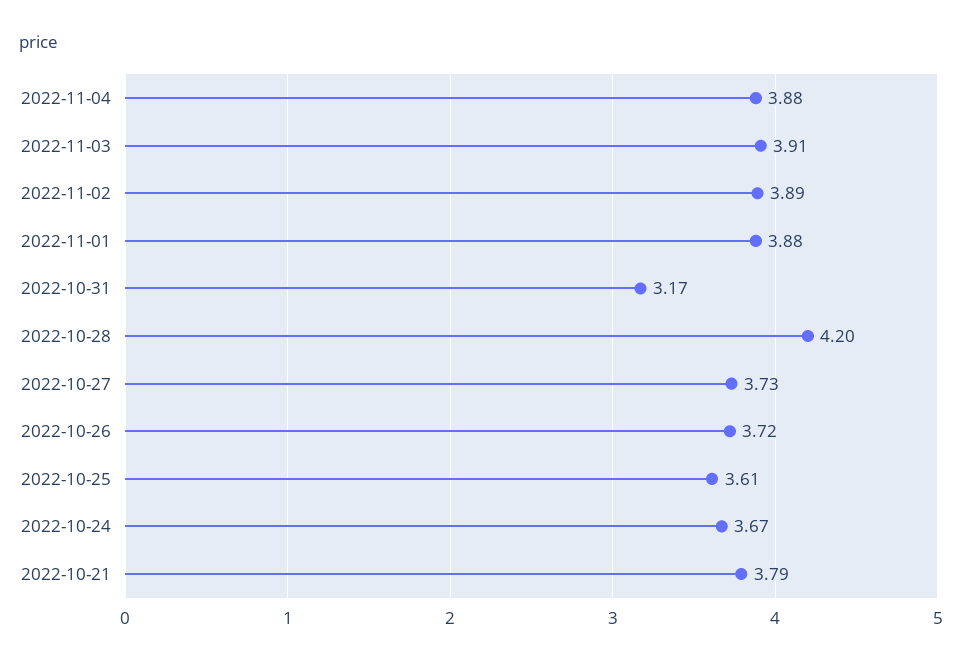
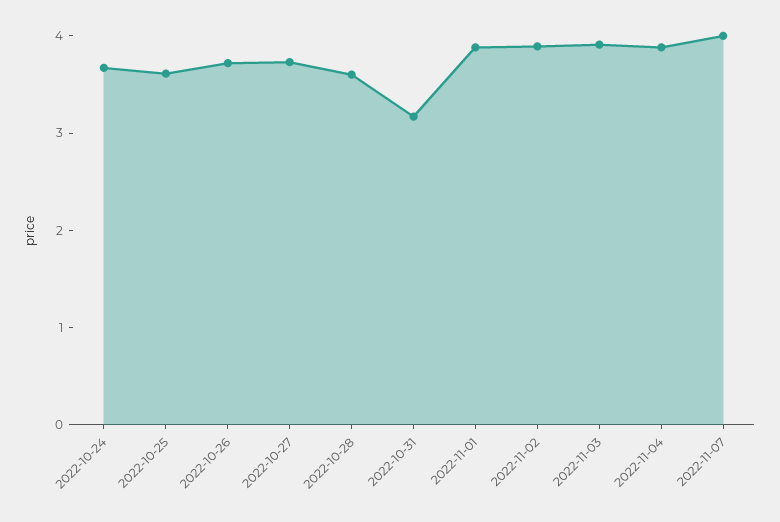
2022-10-28: 4.2 -> 3.6
2022-10-21: 3.79 -> none
2022-11-07: none -> 4

